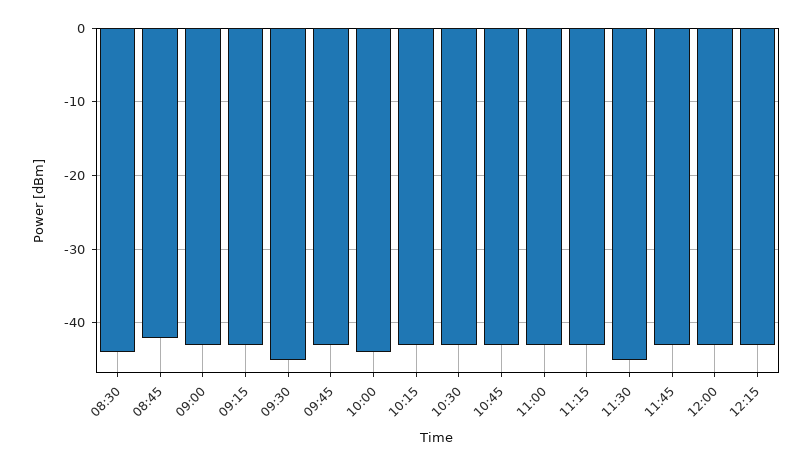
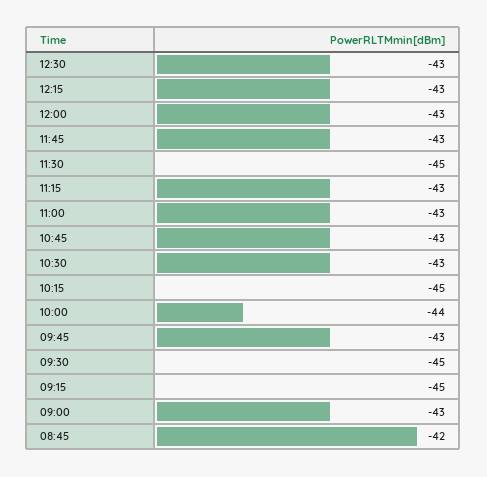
08:30: -44 -> none
09:15: -43 -> -45
10:15: -43 -> -45
12:30: none -> -43

